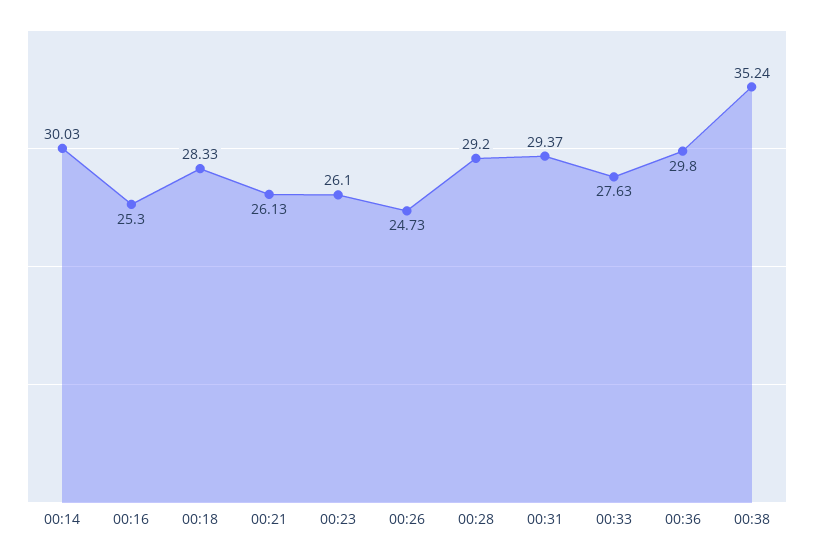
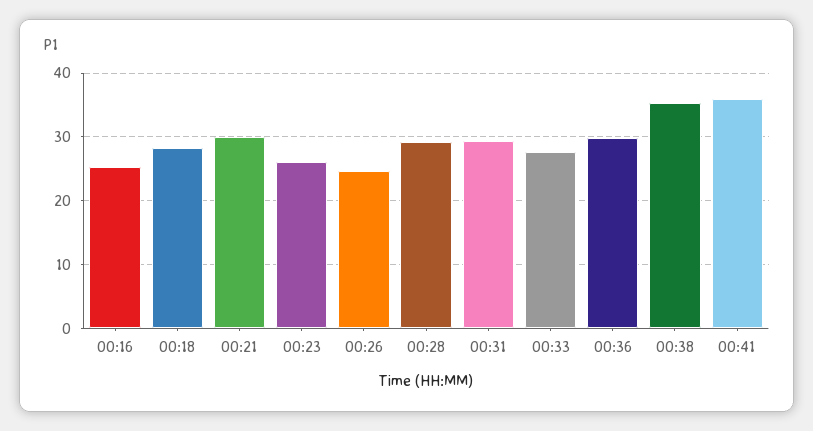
00:14: 30.03 -> none
00:21: 26.13 -> 30
00:41: none -> 36

